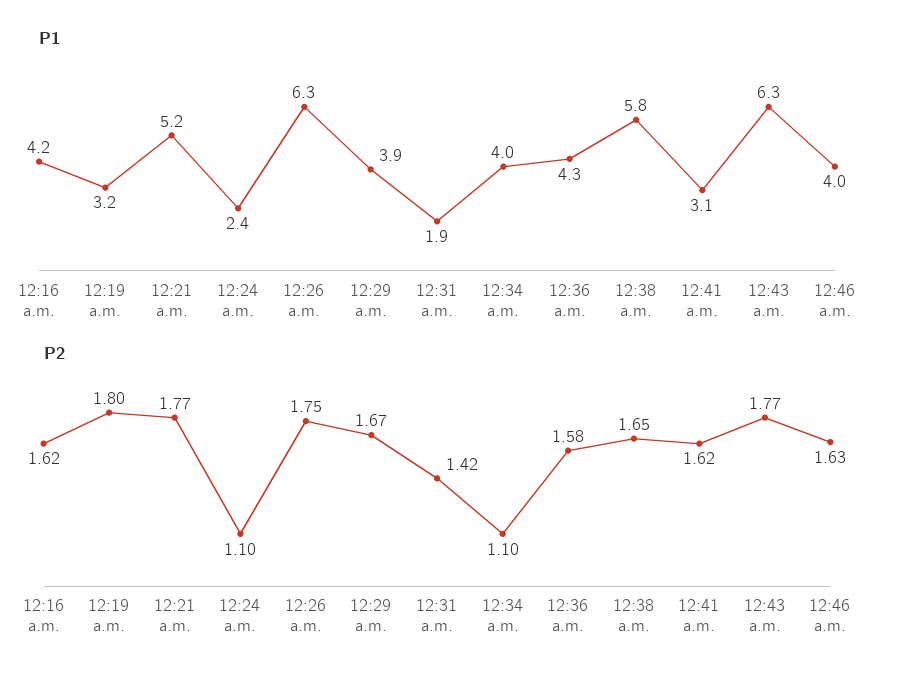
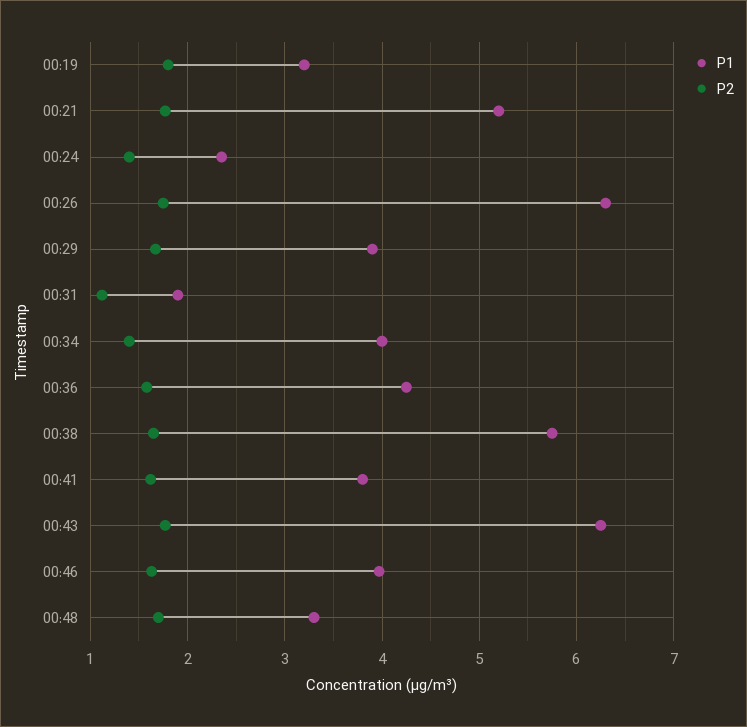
P1, 12:16 a.m.: 4.2 -> none
P1, 12:41 a.m.: 3.1 -> 3.8
P2, 12:16 a.m.: 1.62 -> none
P2, 12:24 a.m.: 1.1 -> 1.4
P2, 12:31 a.m.: 1.42 -> 1.1
P2, 12:34 a.m.: 1.1 -> 1.4
P1, 00:48: none -> 3.3
P2, 00:48: none -> 1.7

